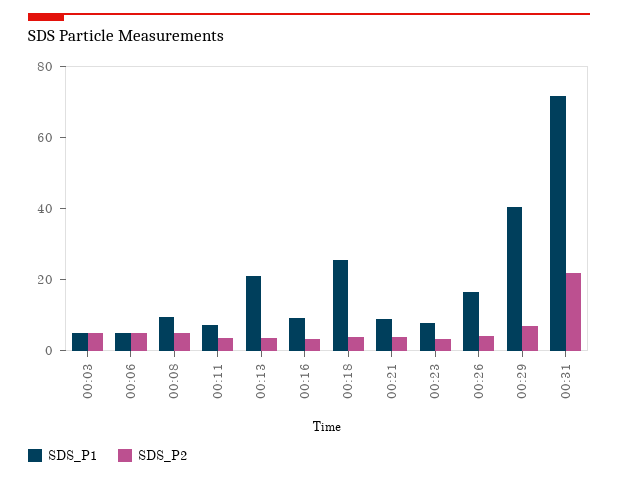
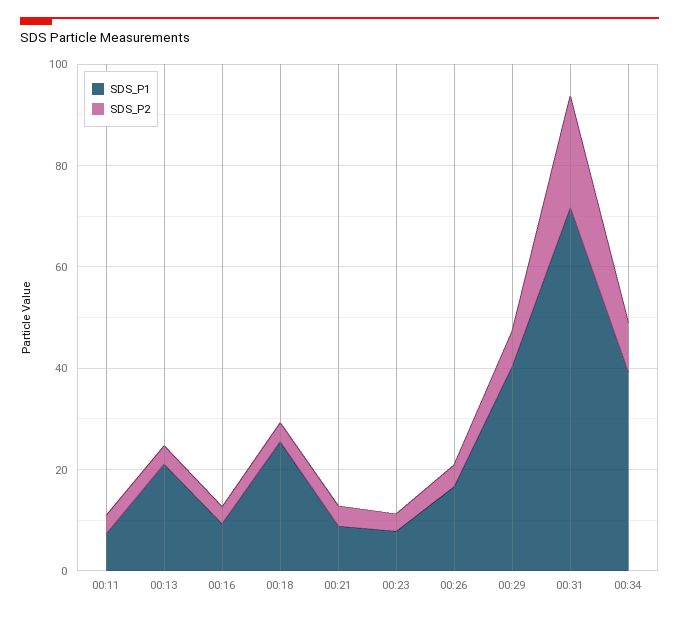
SDS_P1, 00:03: 5 -> none
SDS_P2, 00:03: 5 -> none
SDS_P1, 00:06: 5 -> none
SDS_P2, 00:06: 5 -> none
SDS_P1, 00:08: 10 -> none
SDS_P2, 00:08: 5 -> none
SDS_P1, 00:34: none -> 40
SDS_P2, 00:34: none -> 10

